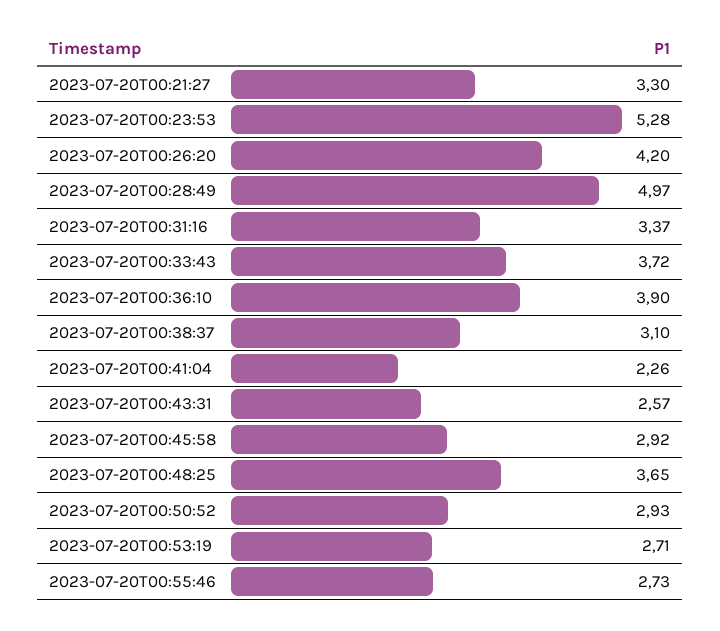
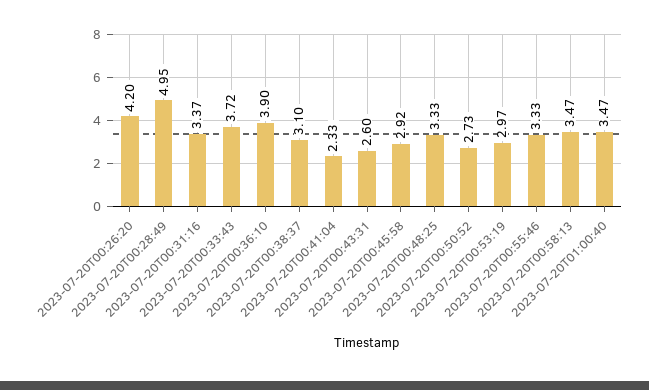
2023-07-20T00:21:27: 3.3 -> none
2023-07-20T00:23:53: 5.28 -> none
2023-07-20T00:28:49: 4.97 -> 4.95
2023-07-20T00:41:04: 2.26 -> 2.33
2023-07-20T00:43:31: 2.57 -> 2.6
2023-07-20T00:48:25: 3.65 -> 3.33
2023-07-20T00:50:52: 2.93 -> 2.73
2023-07-20T00:53:19: 2.71 -> 2.97
2023-07-20T00:55:46: 2.73 -> 3.33
2023-07-20T00:58:13: none -> 3.47
2023-07-20T01:00:40: none -> 3.47

